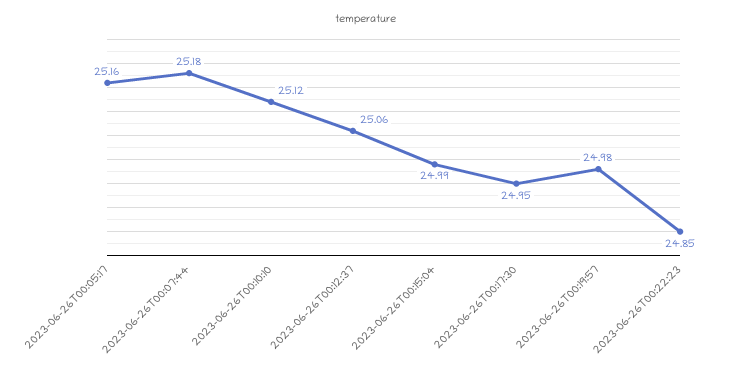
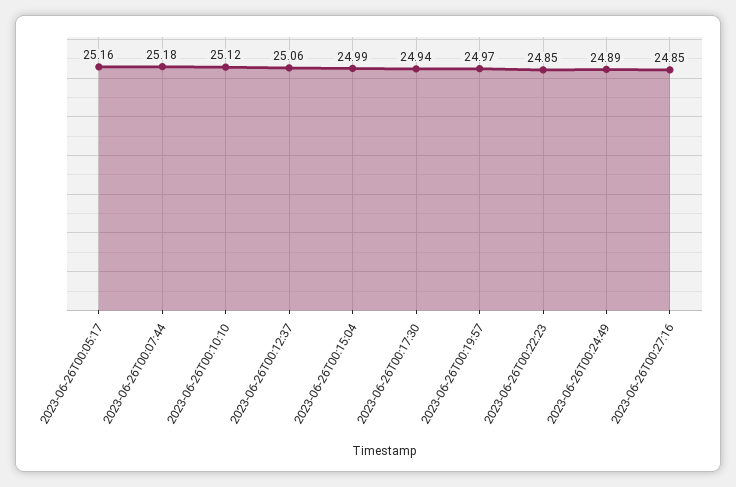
2023-06-26T00:17:30: 24.95 -> 24.94
2023-06-26T00:19:57: 24.98 -> 24.97
2023-06-26T00:24:49: none -> 24.89
2023-06-26T00:27:16: none -> 24.85

